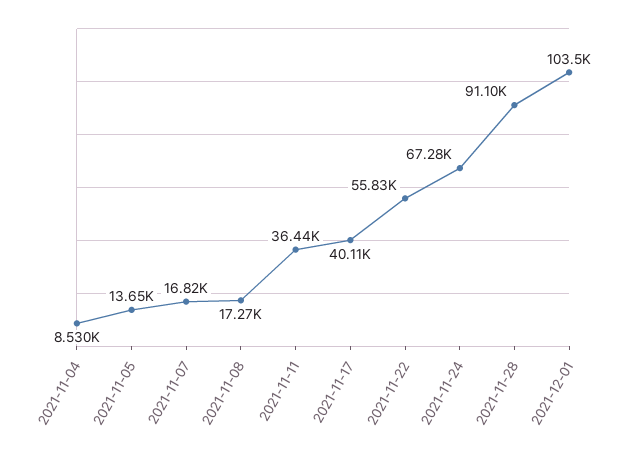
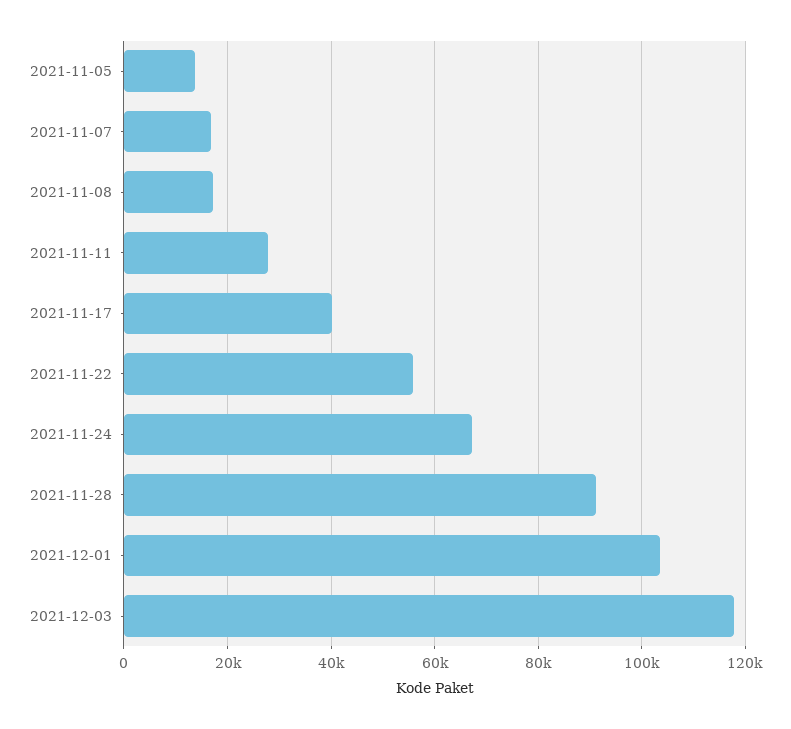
2021-11-04: 8530 -> none
2021-11-11: 36440 -> 28000
2021-12-03: none -> 118000

